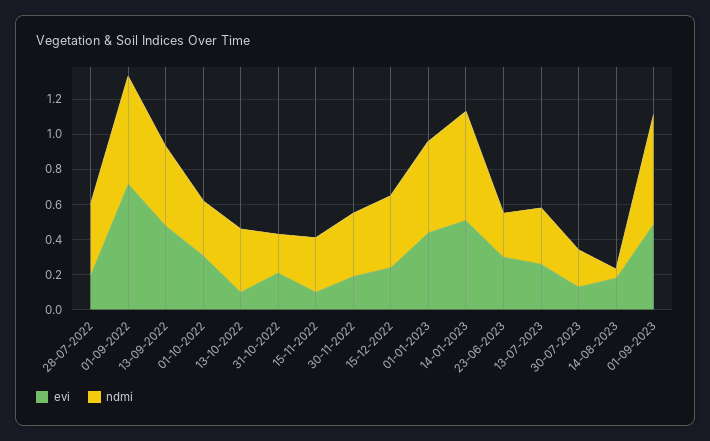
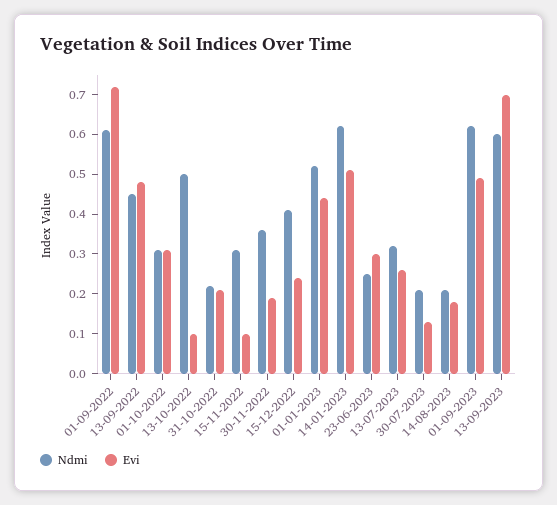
evi, 28-07-2022: 0.2 -> none
ndmi, 28-07-2022: 0.4 -> none
ndmi, 13-10-2022: 0.35 -> 0.5
ndmi, 14-08-2023: 0.05 -> 0.2
ndmi, 13-09-2023: none -> 0.6
evi, 13-09-2023: none -> 0.7

